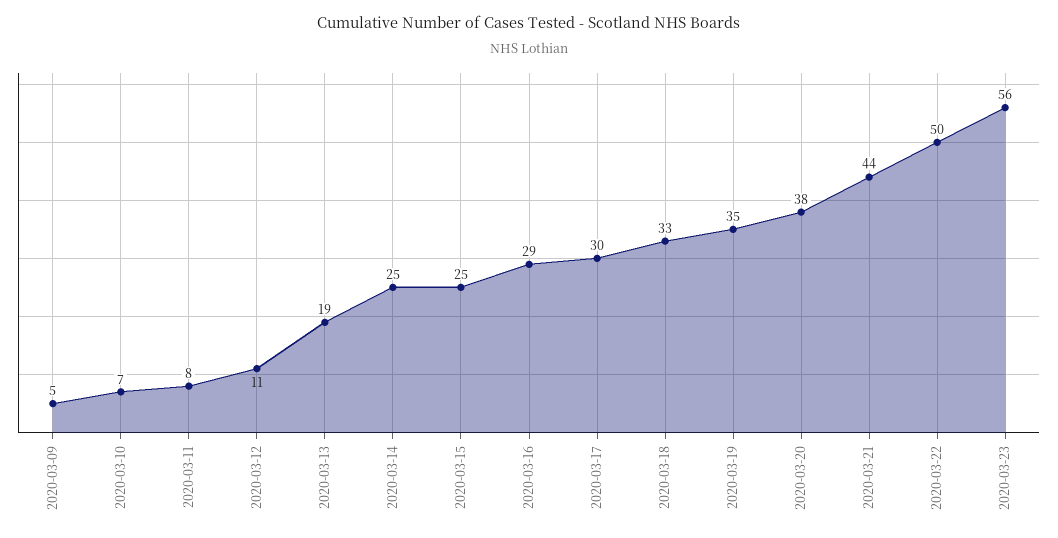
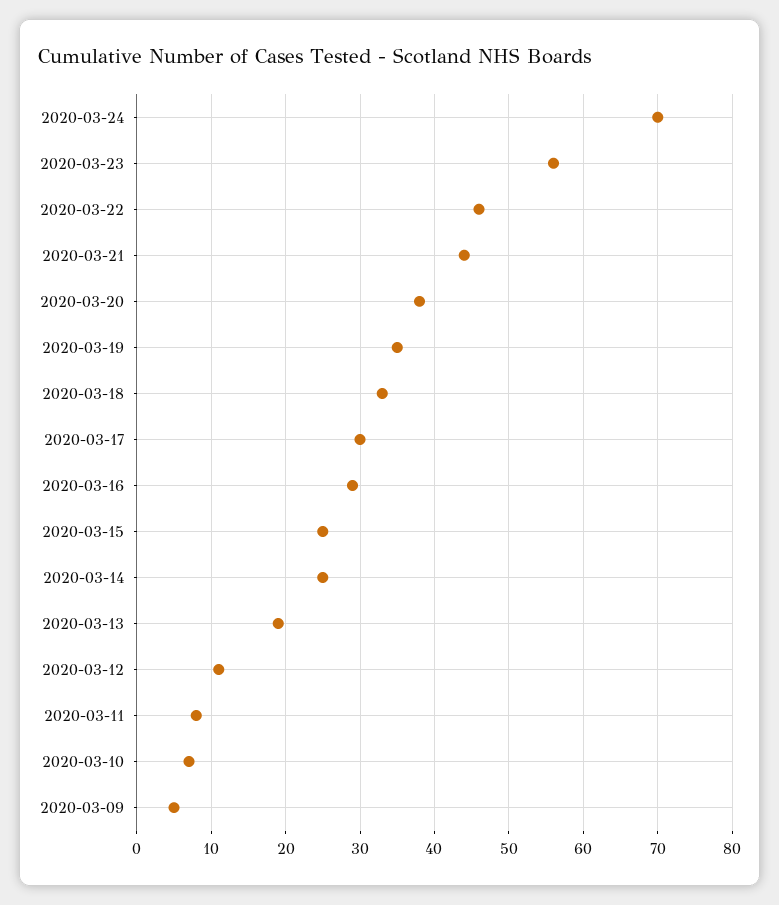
2020-03-22: 50 -> 46
2020-03-24: none -> 70

